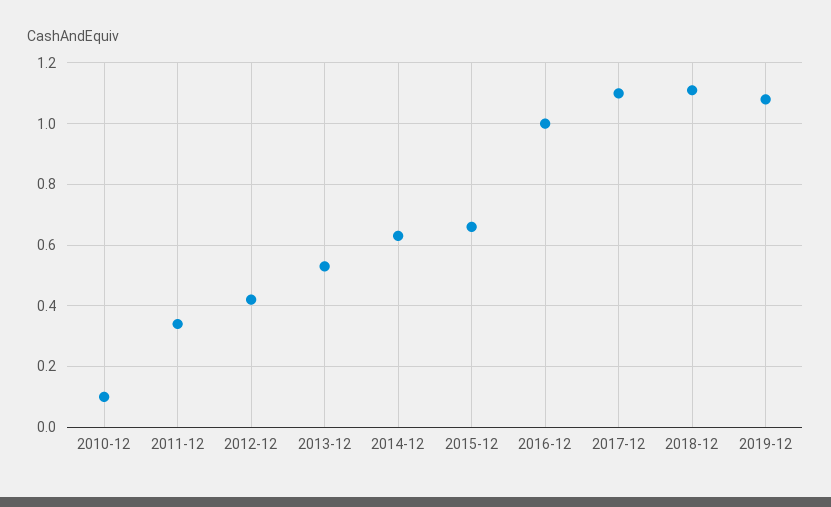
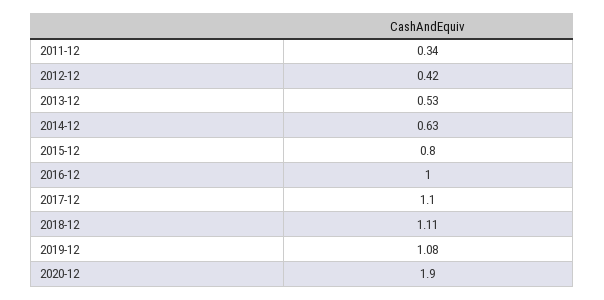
2010-12: 0.1 -> none
2015-12: 0.65 -> 0.8
2020-12: none -> 1.9

